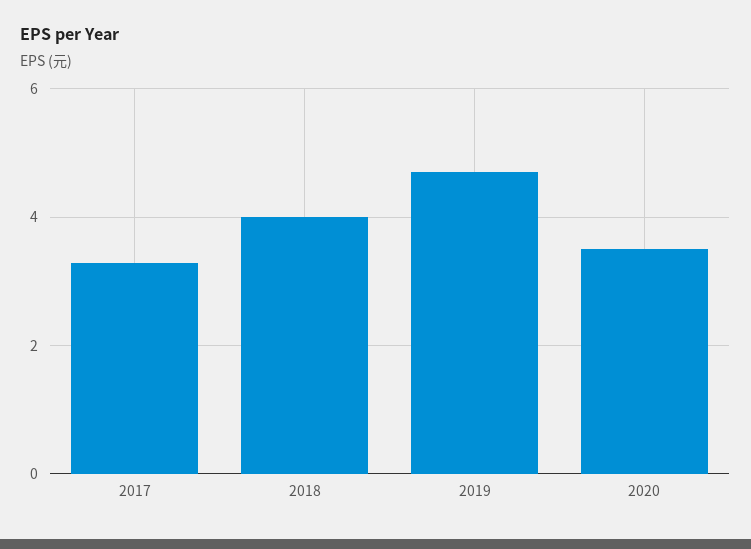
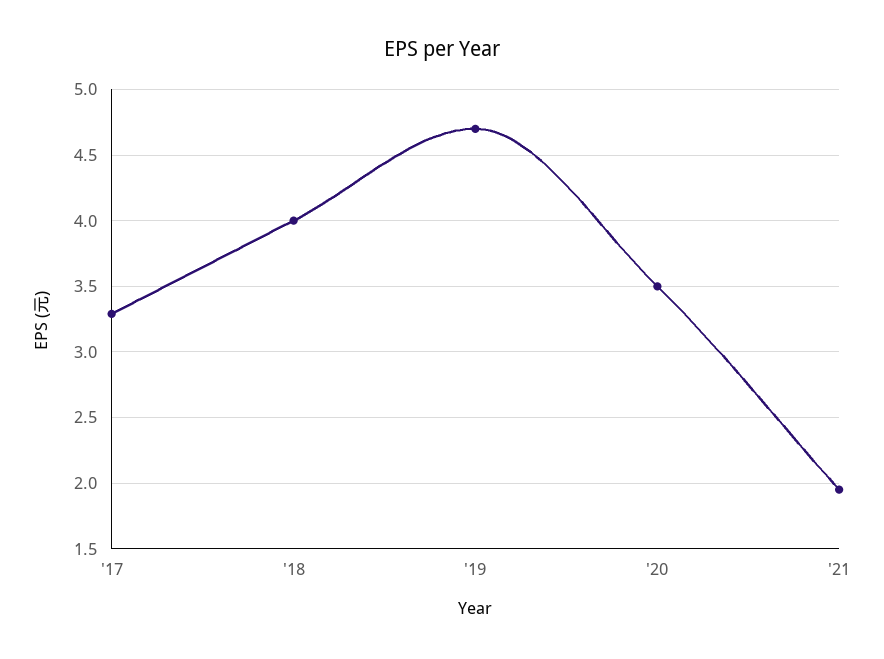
'21: none -> 1.95

